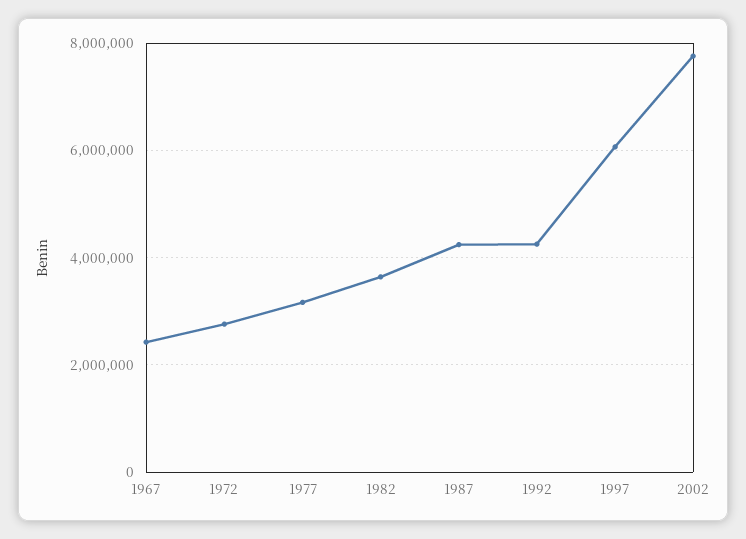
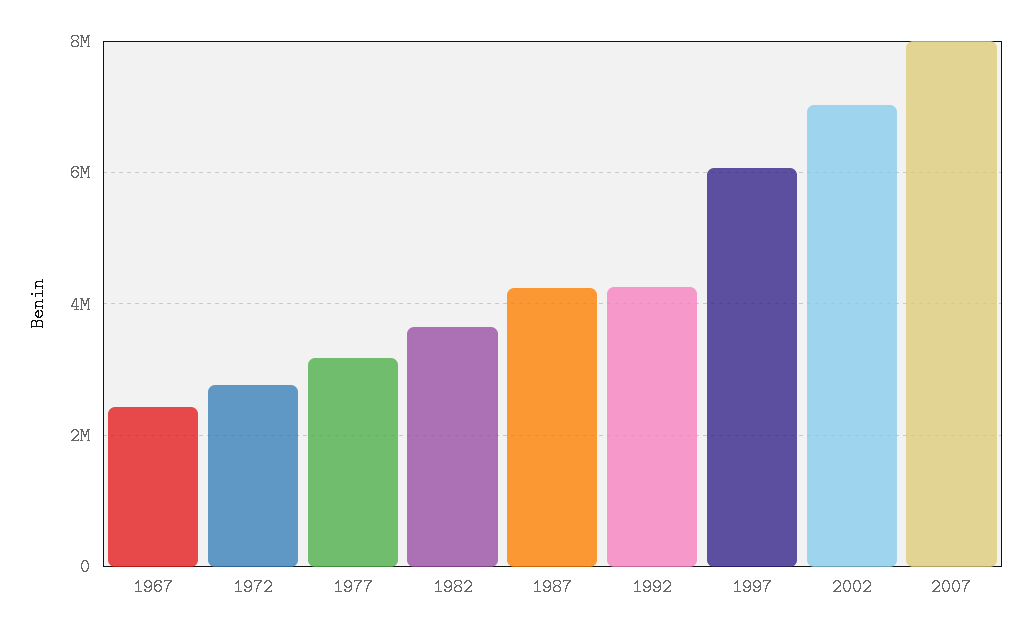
2002: 7800000 -> 7000000
2007: none -> 8000000

